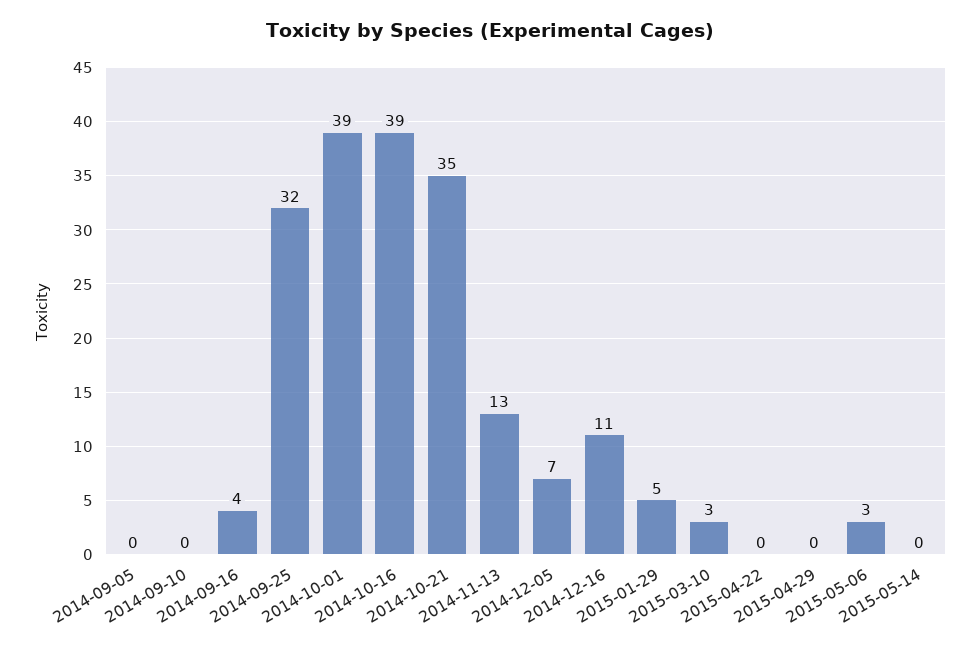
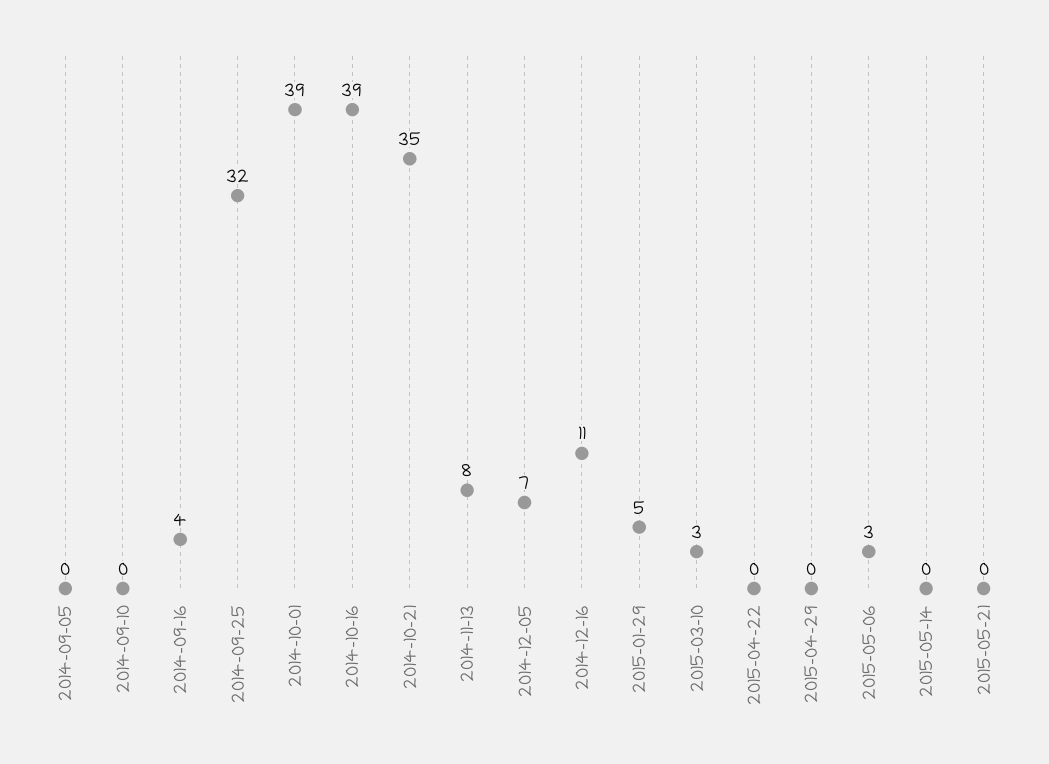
2014-11-13: 13 -> 8
2015-05-21: none -> 0

